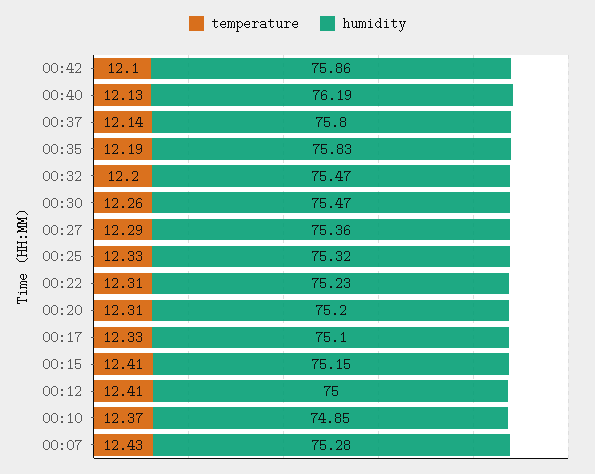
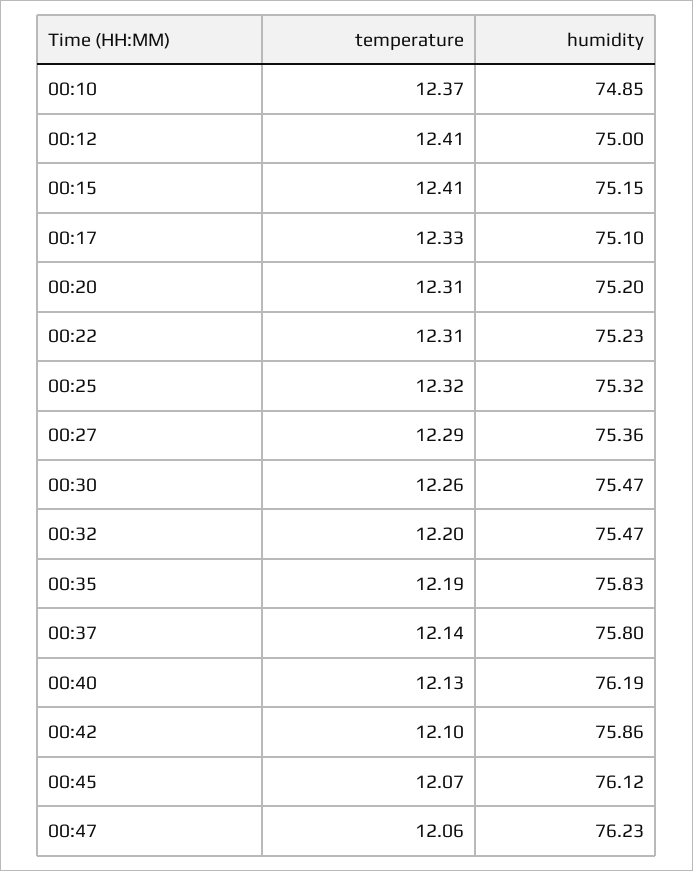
temperature, 00:25: 12.33 -> 12.32
temperature, 00:07: 12.43 -> none
humidity, 00:07: 75.28 -> none
temperature, 00:45: none -> 12.07
humidity, 00:45: none -> 76.12
temperature, 00:47: none -> 12.06
humidity, 00:47: none -> 76.23

